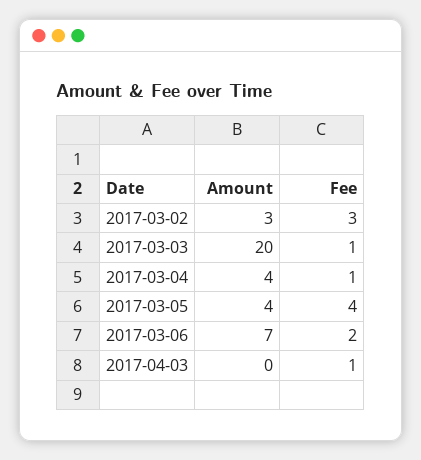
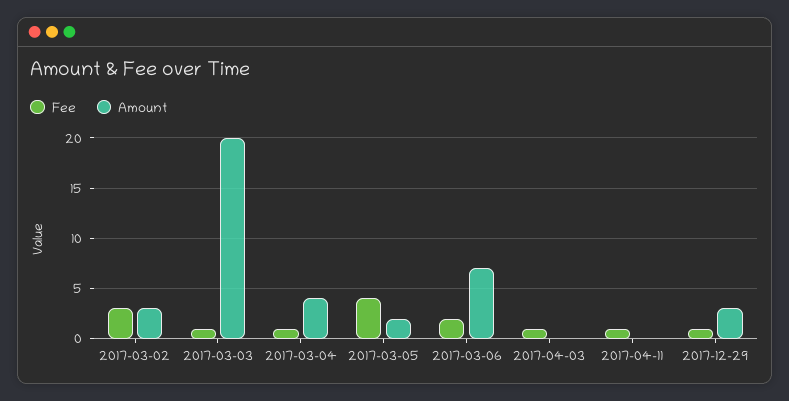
Amount, 2017-03-05: 4 -> 2
Fee, 2017-04-11: none -> 1
Amount, 2017-04-11: none -> 0
Fee, 2017-12-29: none -> 1
Amount, 2017-12-29: none -> 3

